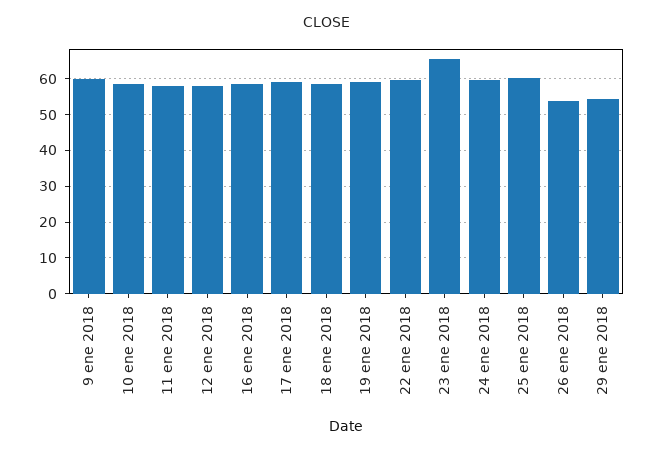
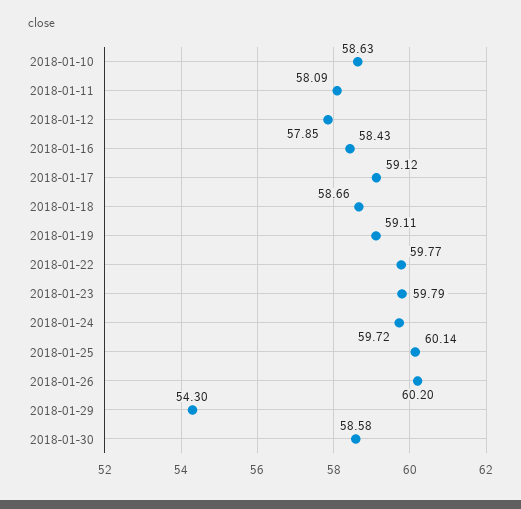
9 ene 2018: 60 -> none
23 ene 2018: 66 -> 59.79
26 ene 2018: 54 -> 60.2
2018-01-30: none -> 58.58

